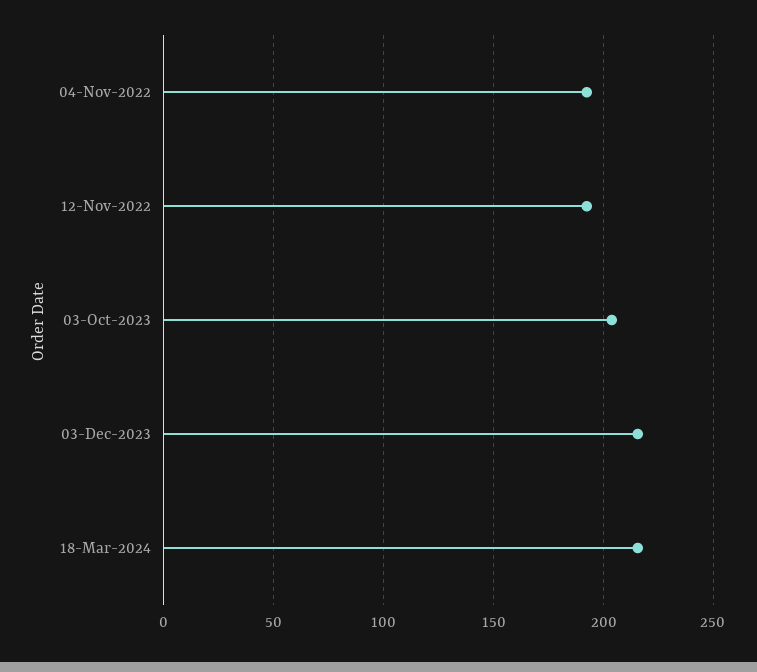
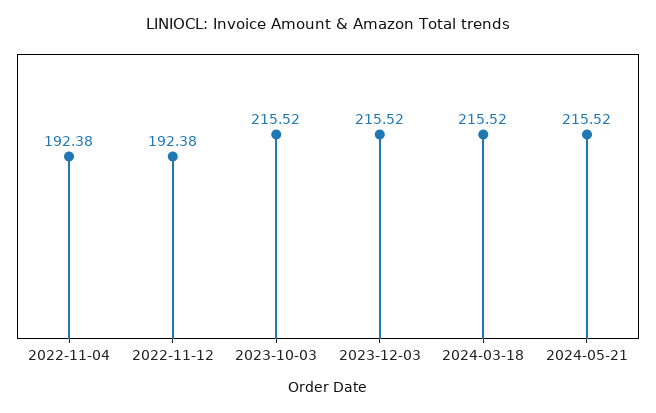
03-Oct-2023: 205 -> 215.52
2024-05-21: none -> 215.52

